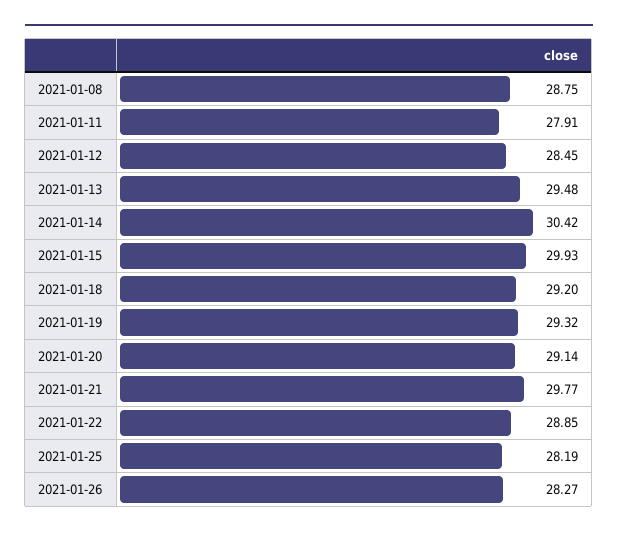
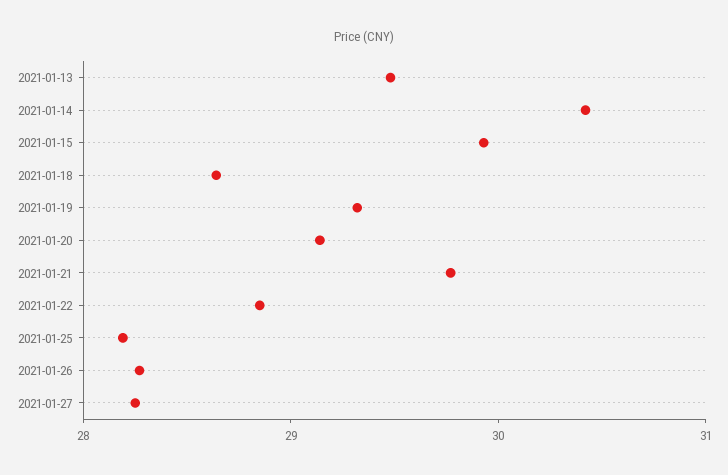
2021-01-08: 28.75 -> none
2021-01-11: 27.91 -> none
2021-01-12: 28.45 -> none
2021-01-18: 29.2 -> 28.6
2021-01-27: none -> 28.2

